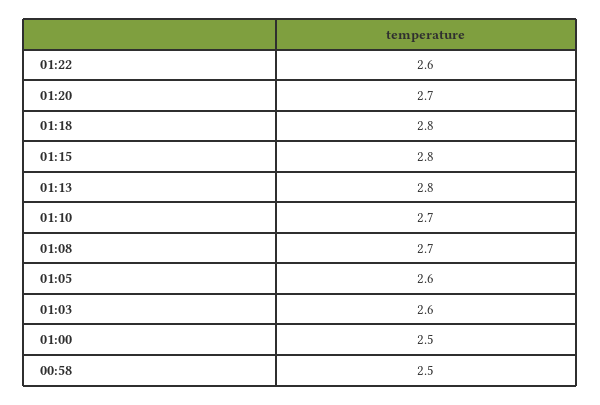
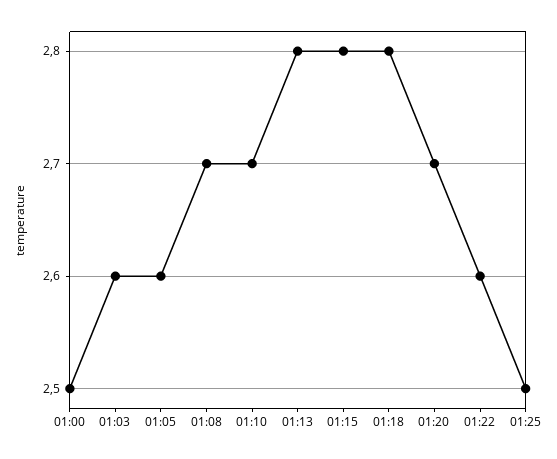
00:58: 2.5 -> none
01:25: none -> 2.5

